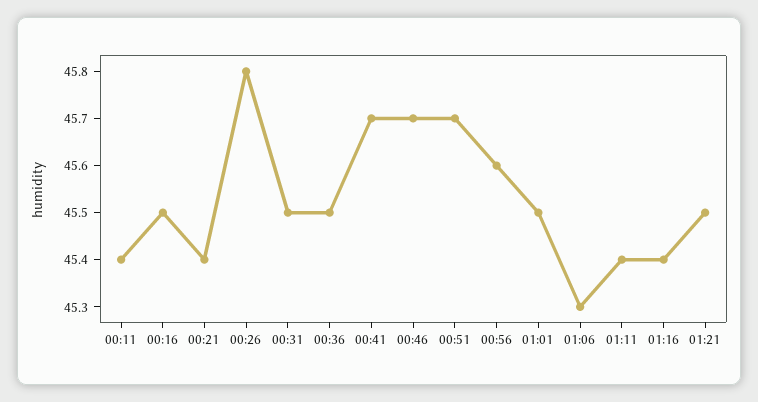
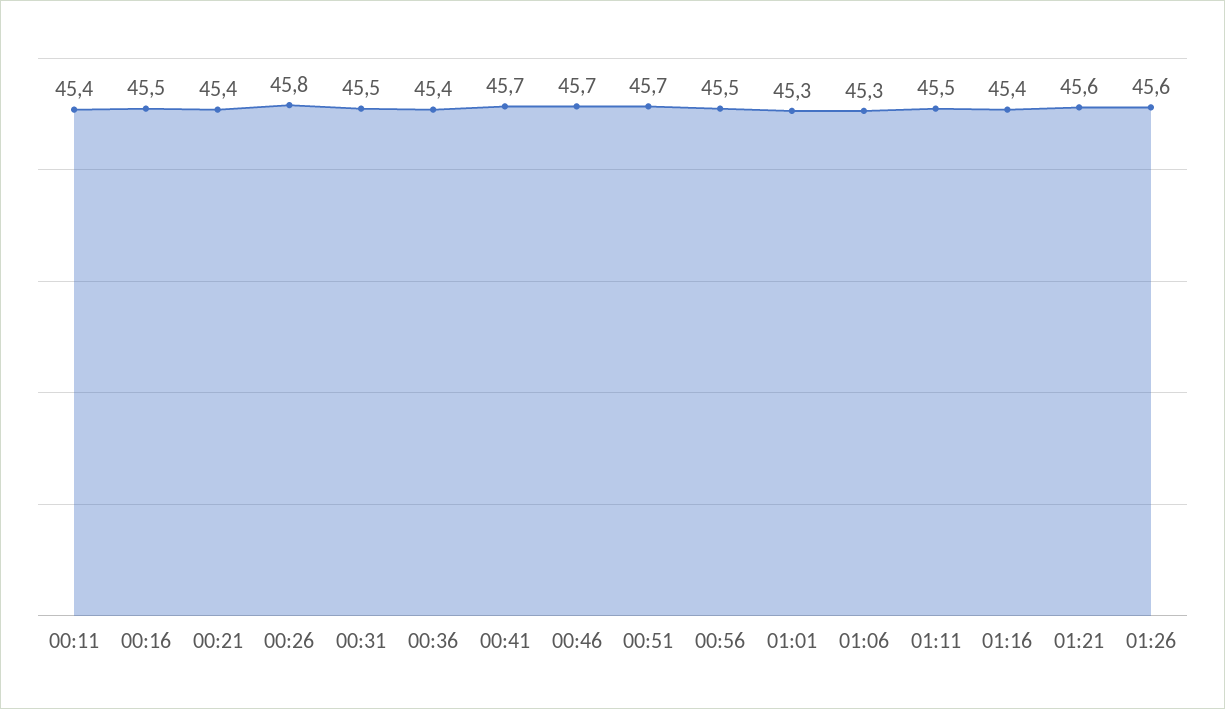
00:36: 45.5 -> 45.4
00:56: 45.6 -> 45.5
01:01: 45.5 -> 45.3
01:11: 45.4 -> 45.5
01:21: 45.5 -> 45.6
01:26: none -> 45.6

